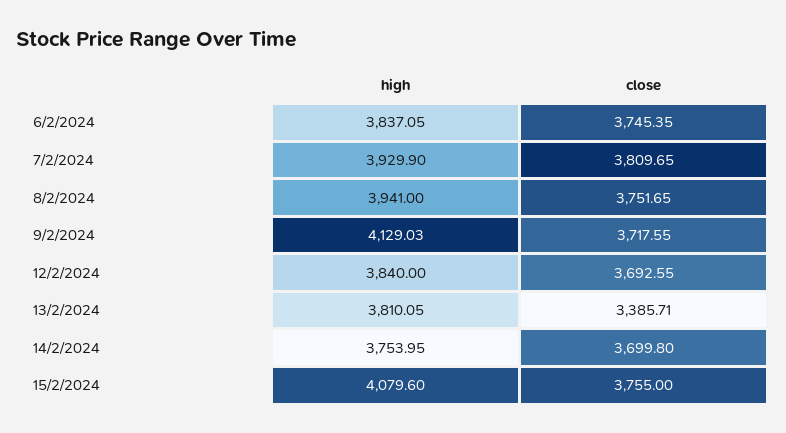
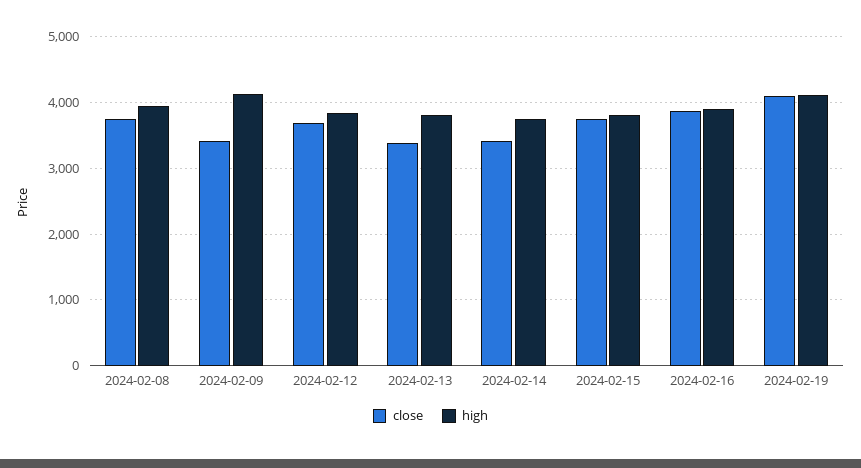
high, 6/2/2024: 3837.05 -> none
close, 6/2/2024: 3745.35 -> none
high, 7/2/2024: 3929.9 -> none
close, 7/2/2024: 3809.65 -> none
close, 9/2/2024: 3717.55 -> 3400
close, 14/2/2024: 3699.8 -> 3400
high, 15/2/2024: 4079.6 -> 3800
close, 2024-02-16: none -> 3900
high, 2024-02-16: none -> 3900
close, 2024-02-19: none -> 4100
high, 2024-02-19: none -> 4100

